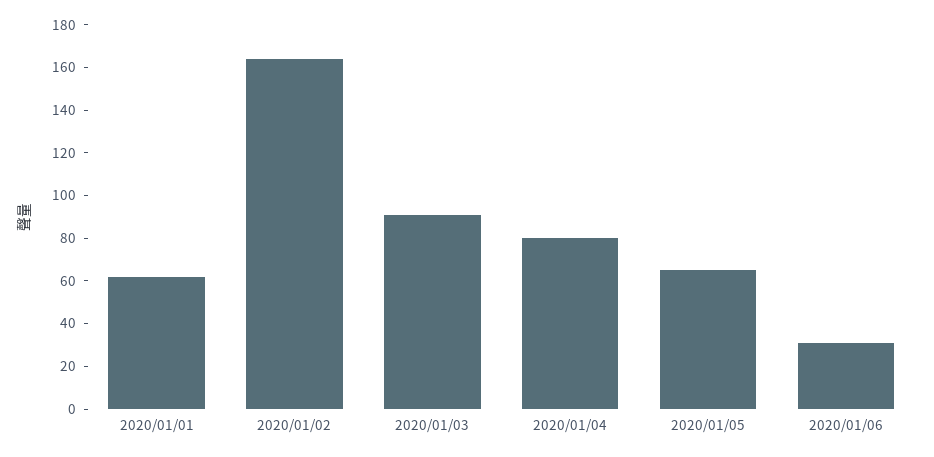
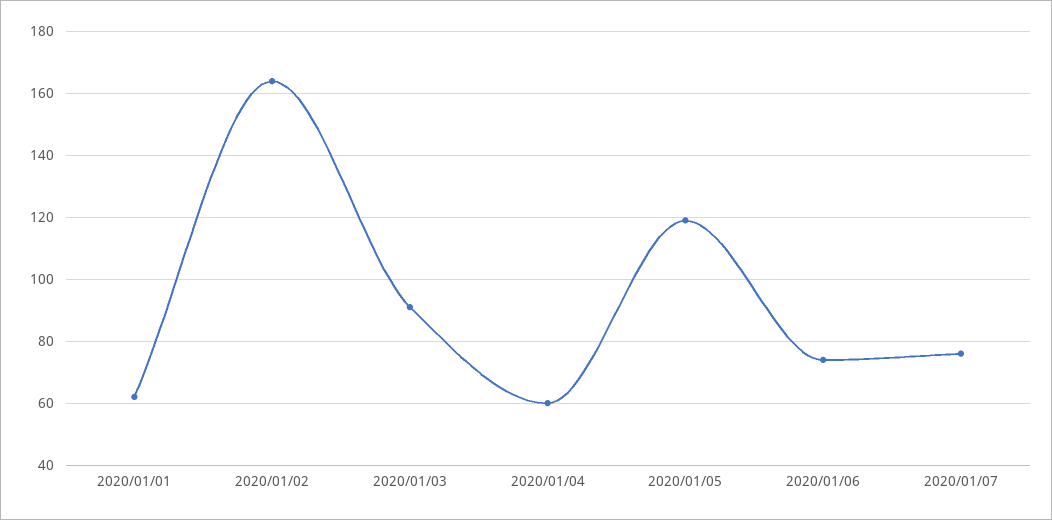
2020/01/04: 80 -> 60
2020/01/05: 65 -> 120
2020/01/06: 30 -> 75
2020/01/07: none -> 75

